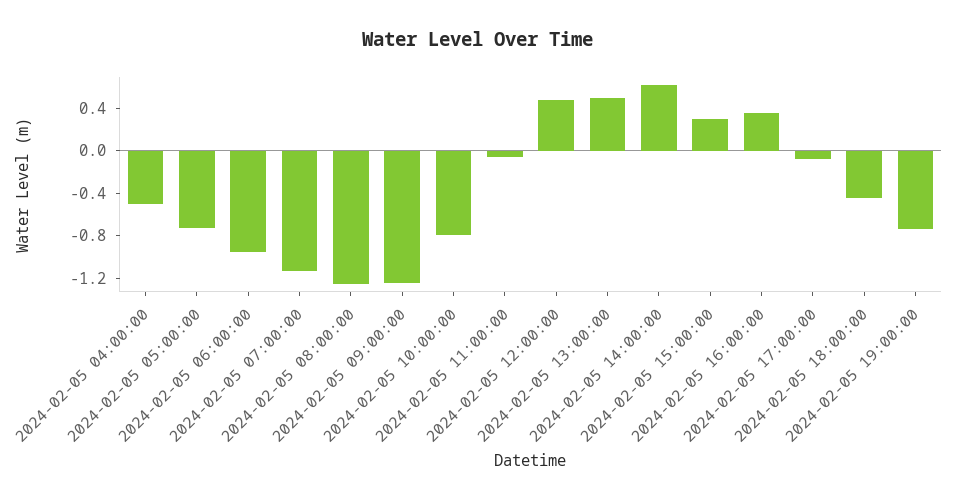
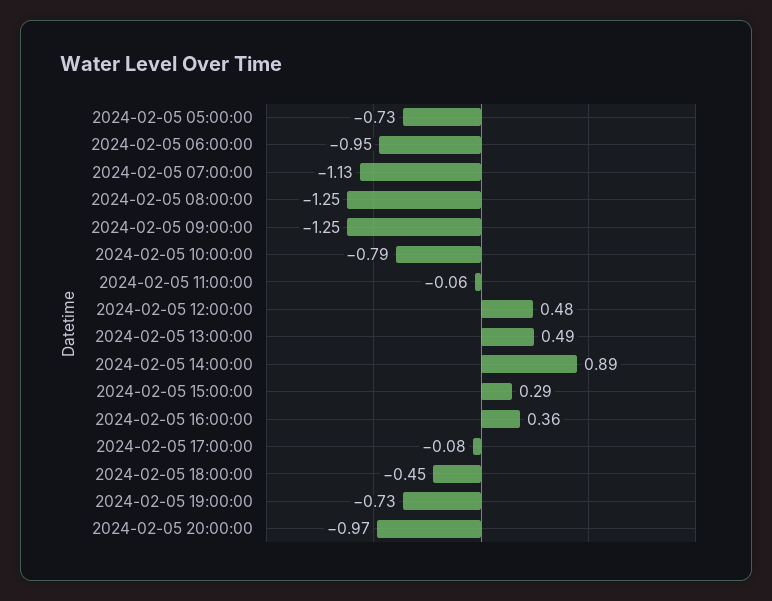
2024-02-05 04:00:00: -0.5 -> none
2024-02-05 14:00:00: 0.6 -> 0.89
2024-02-05 20:00:00: none -> -0.97

